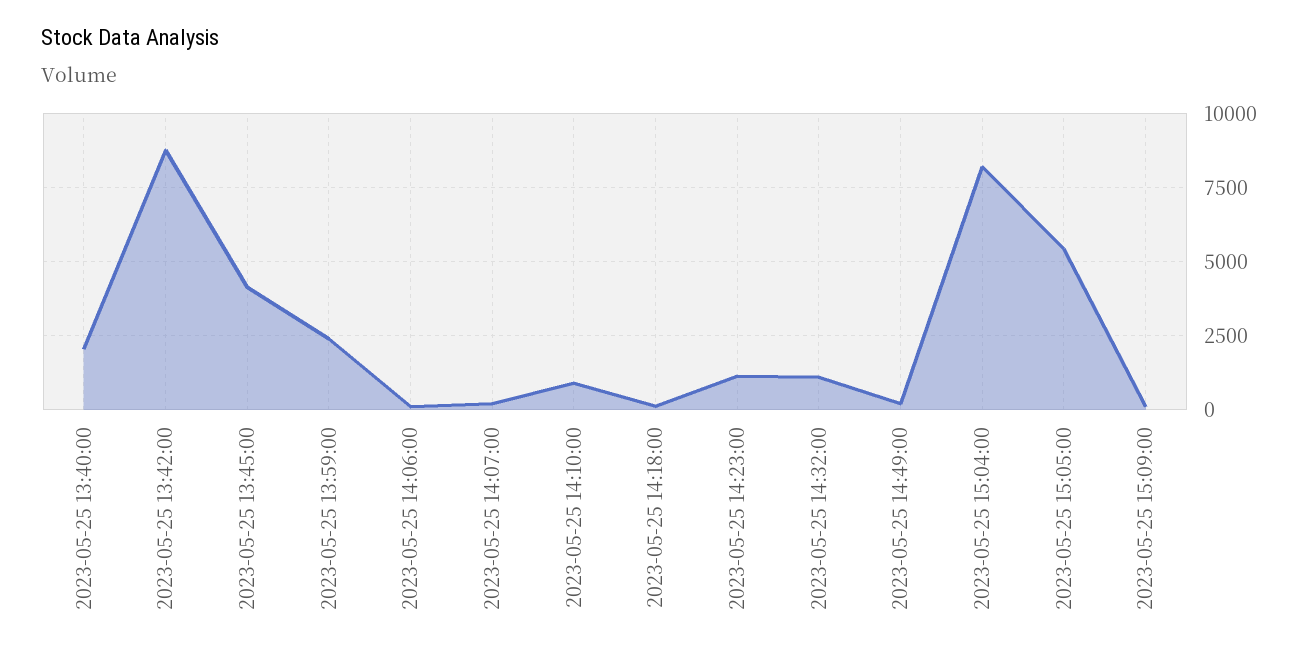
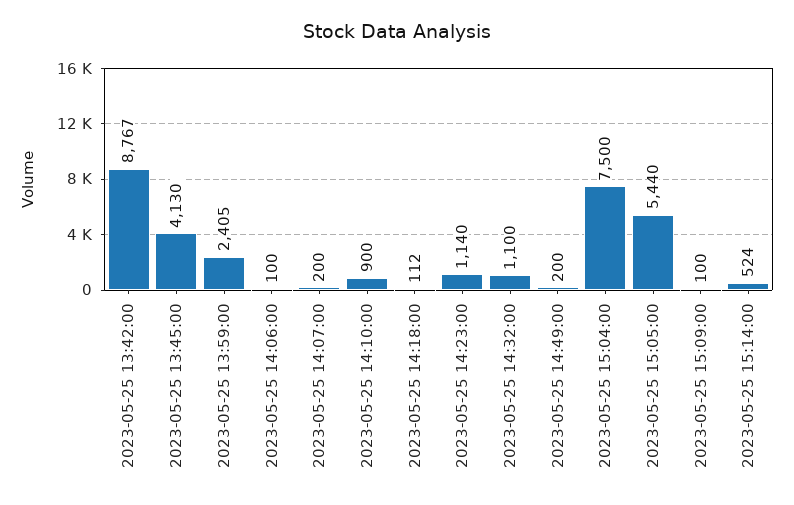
2023-05-25 13:40:00: 2000 -> none
2023-05-25 15:04:00: 8250 -> 7500
2023-05-25 15:14:00: none -> 524

